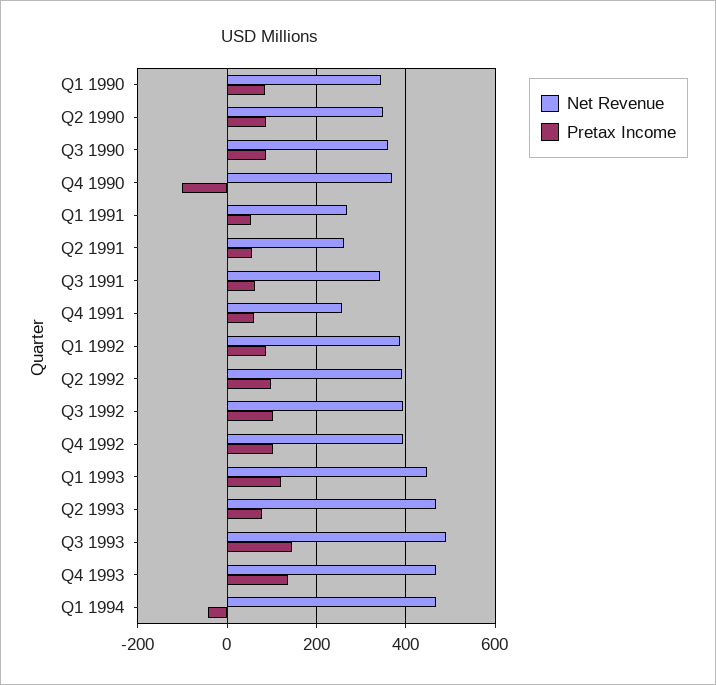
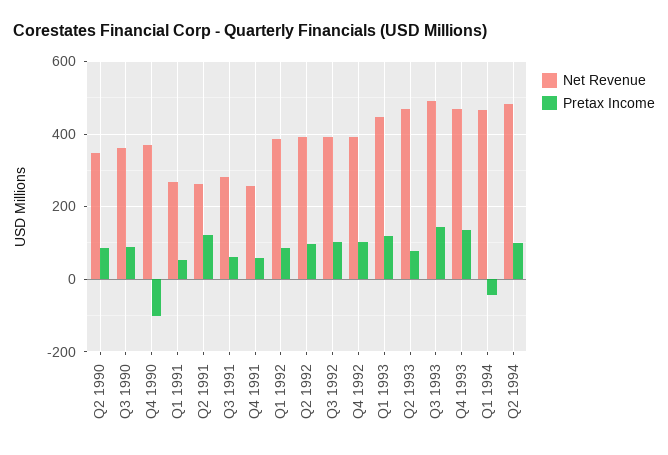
Net Revenue, Q1 1990: 340 -> none
Pretax Income, Q1 1990: 80 -> none
Pretax Income, Q2 1991: 60 -> 120
Net Revenue, Q3 1991: 340 -> 280
Net Revenue, Q2 1994: none -> 480
Pretax Income, Q2 1994: none -> 100

